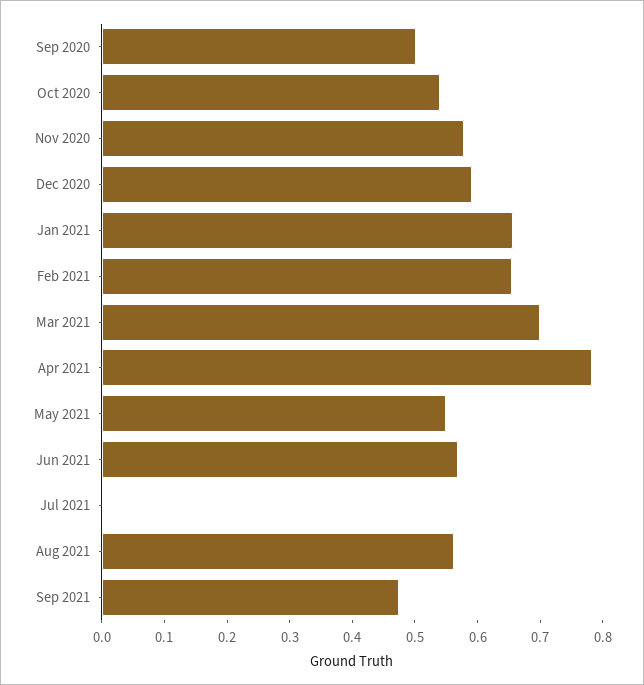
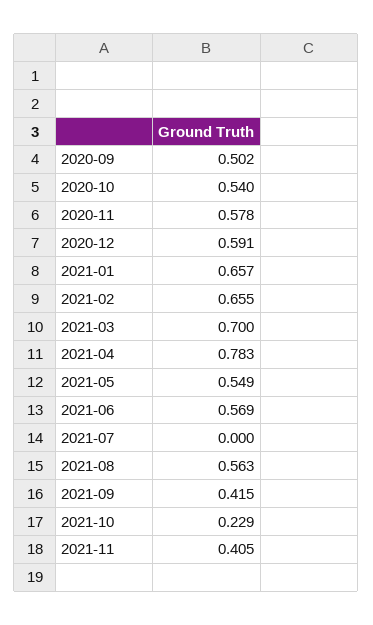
Sep 2021: 0.48 -> 0.415
2021-10: none -> 0.229
2021-11: none -> 0.405

